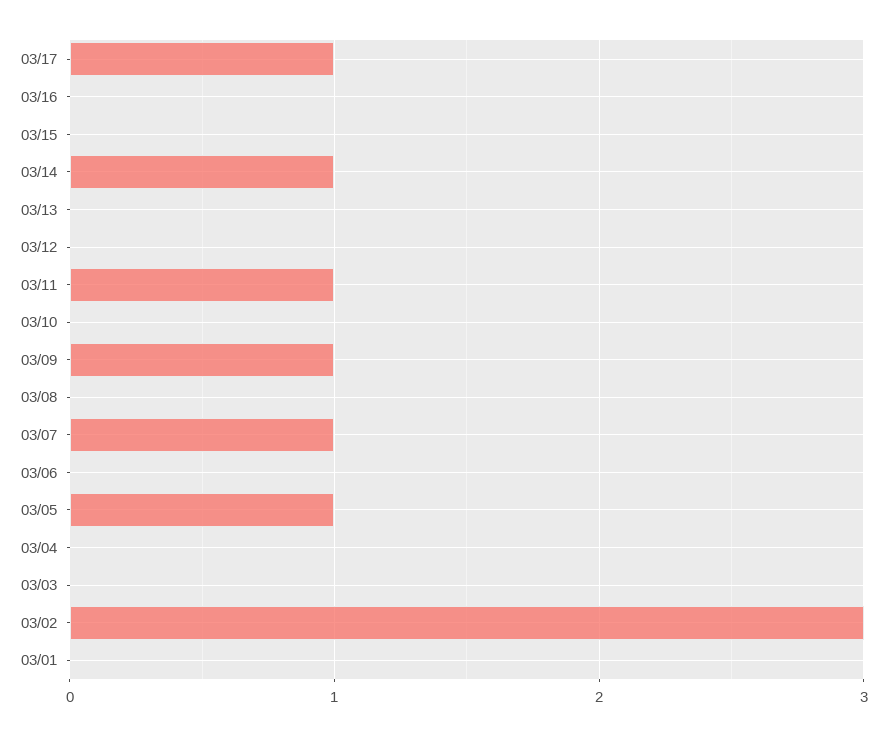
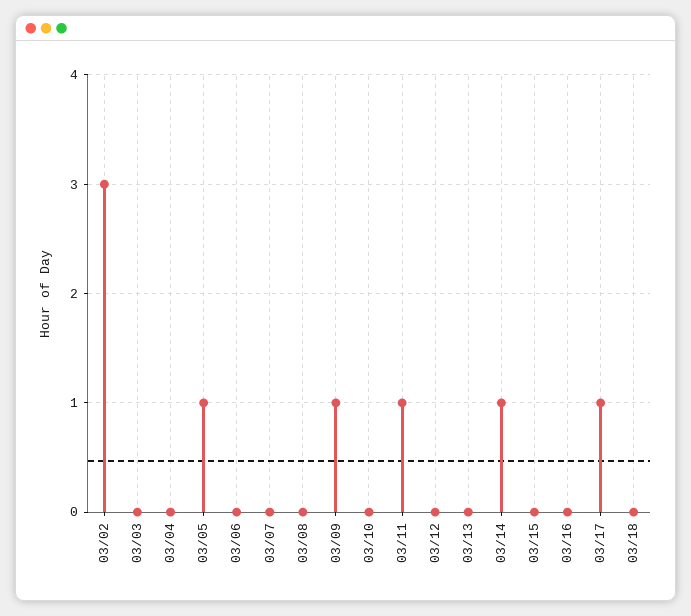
03/07: 1 -> 0
03/01: 0 -> none
03/18: none -> 0

